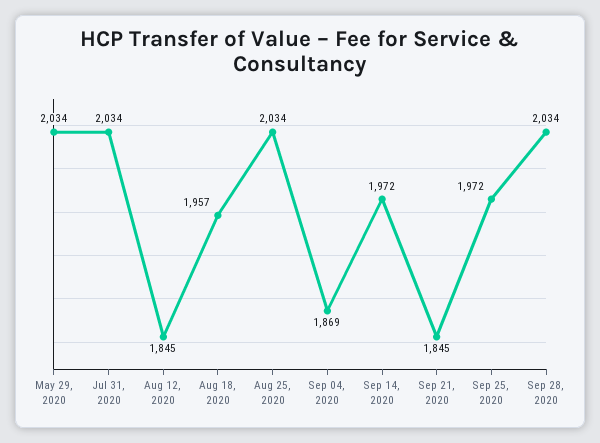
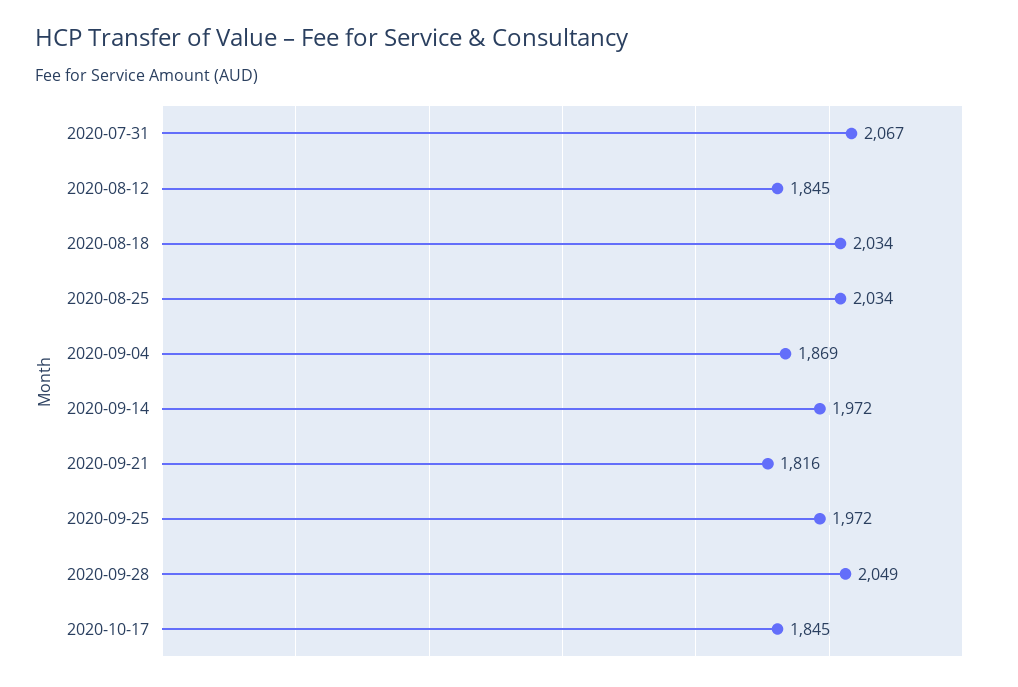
May 29, 2020: 2034 -> none
Jul 31, 2020: 2034 -> 2067
Aug 18, 2020: 1957 -> 2034
Sep 21, 2020: 1845 -> 1816
Sep 28, 2020: 2034 -> 2049
2020-10-17: none -> 1845

